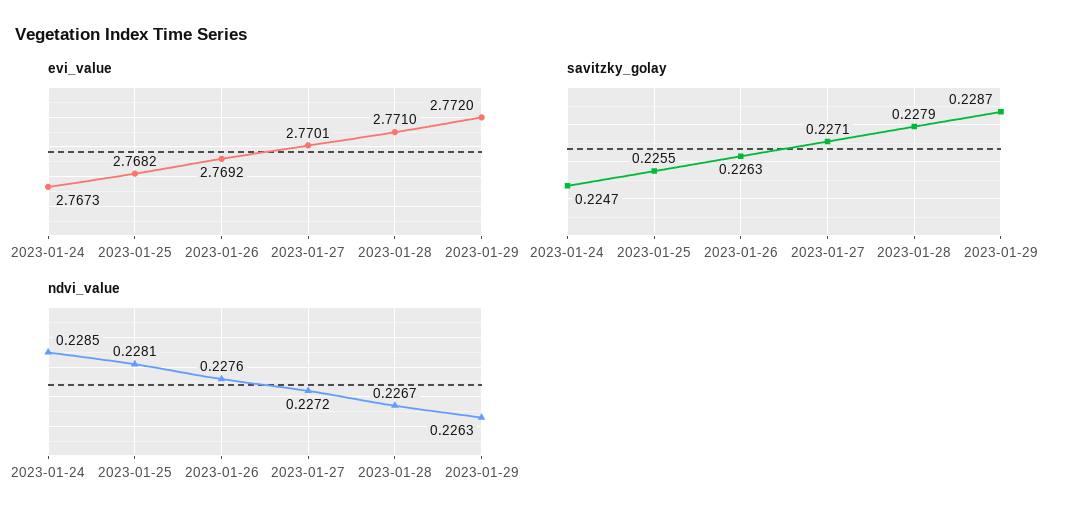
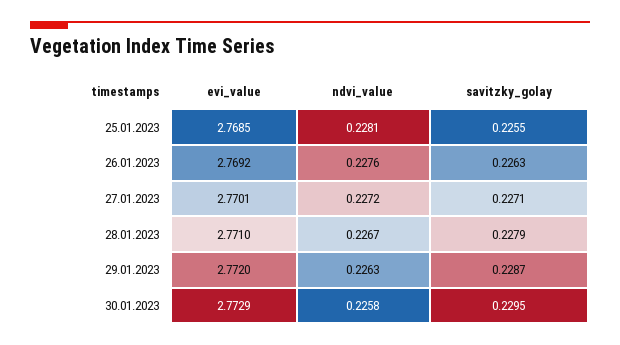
evi_value, 2023-01-24: 2.7673 -> none
evi_value, 2023-01-25: 2.7682 -> 2.7685
savitzky_golay, 2023-01-24: 0.2247 -> none
ndvi_value, 2023-01-24: 0.2285 -> none
evi_value, 30.01.2023: none -> 2.7729
ndvi_value, 30.01.2023: none -> 0.2258
savitzky_golay, 30.01.2023: none -> 0.2295

